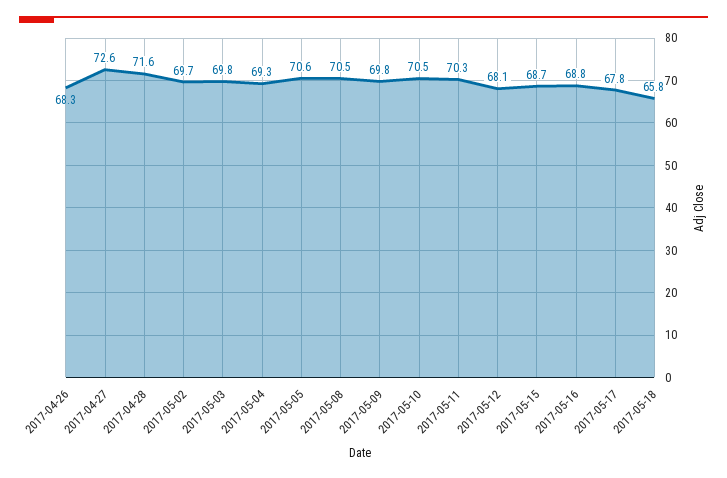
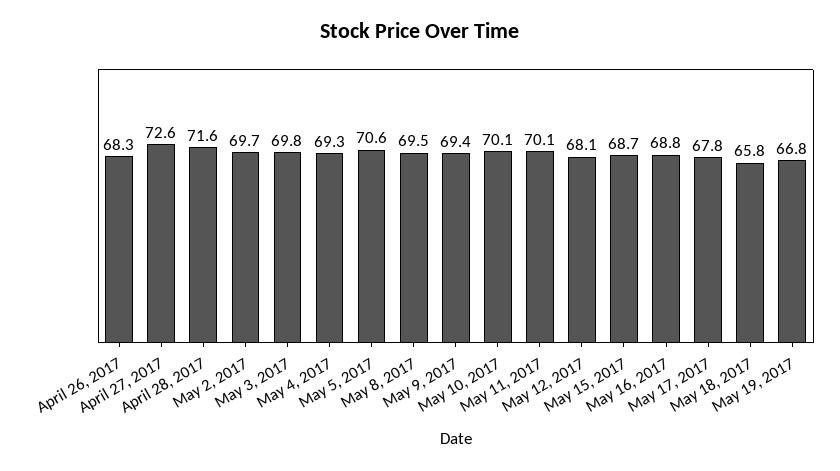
2017-05-08: 70.5 -> 69.5
2017-05-09: 69.8 -> 69.4
2017-05-10: 70.5 -> 70.1
2017-05-11: 70.3 -> 70.1
May 19, 2017: none -> 66.8

